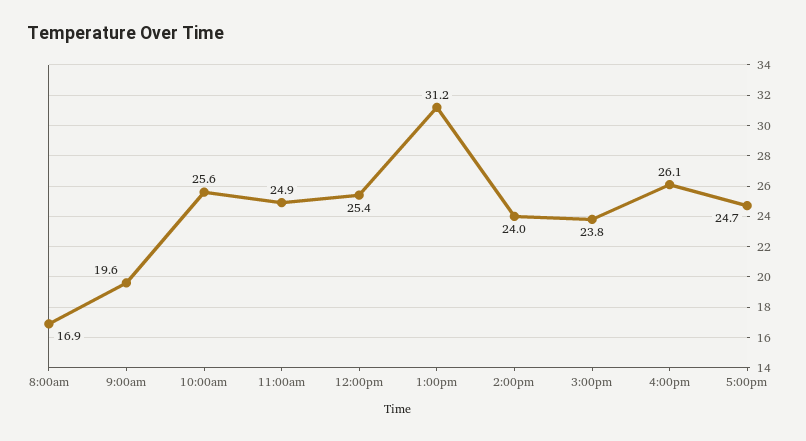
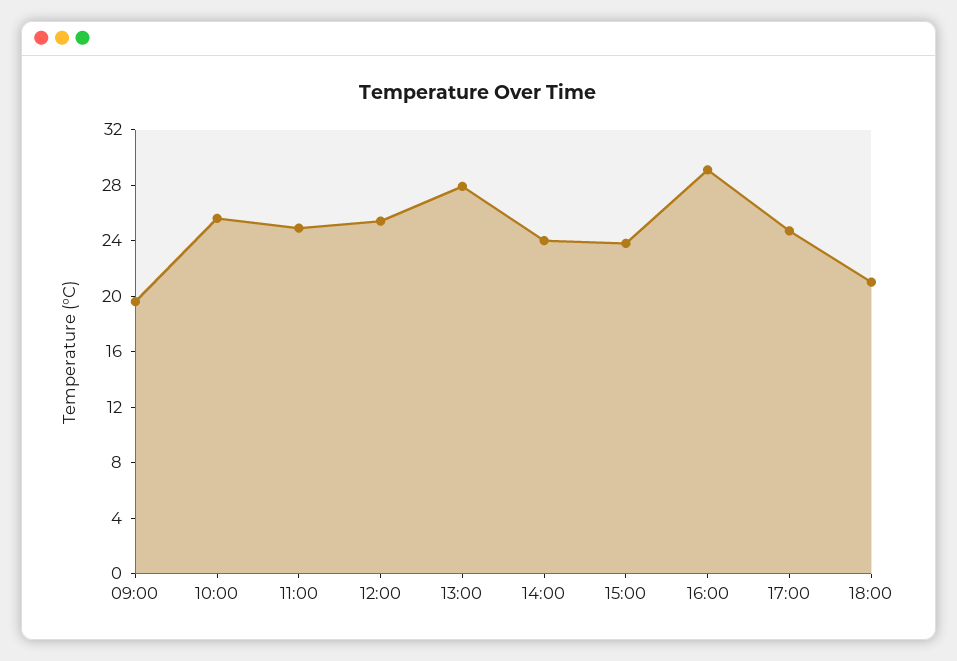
8:00am: 16.9 -> none
1:00pm: 31.2 -> 28
4:00pm: 26.1 -> 29
18:00: none -> 21

